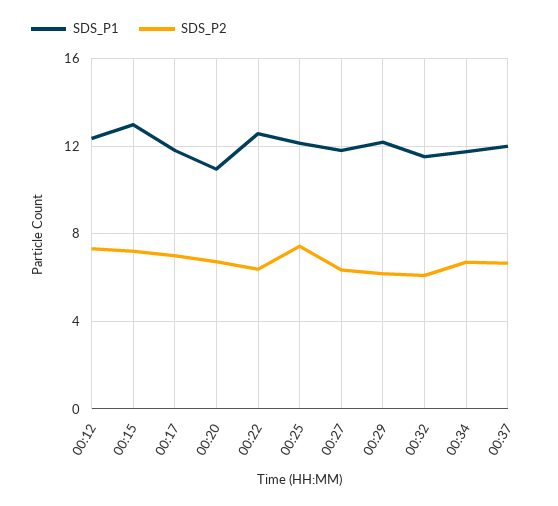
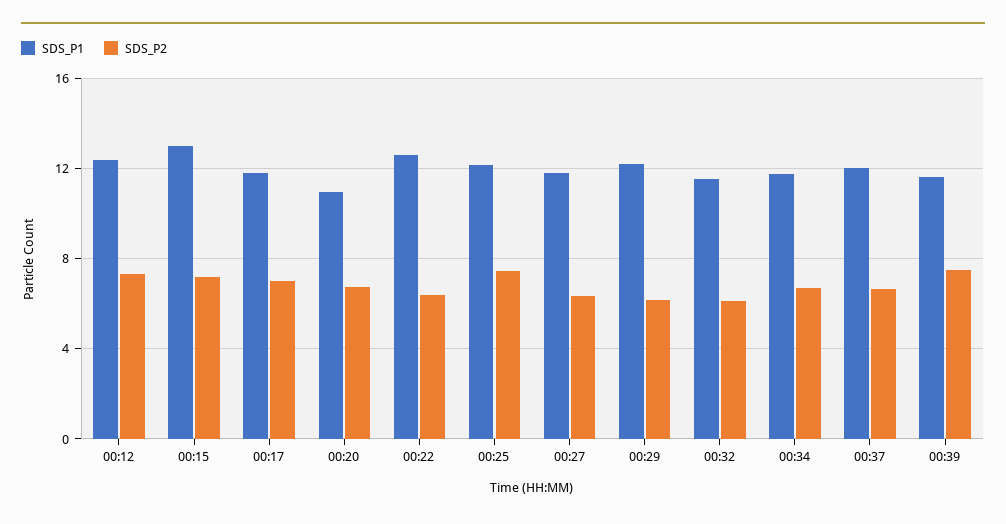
SDS_P1, 00:39: none -> 11.5
SDS_P2, 00:39: none -> 7.5

